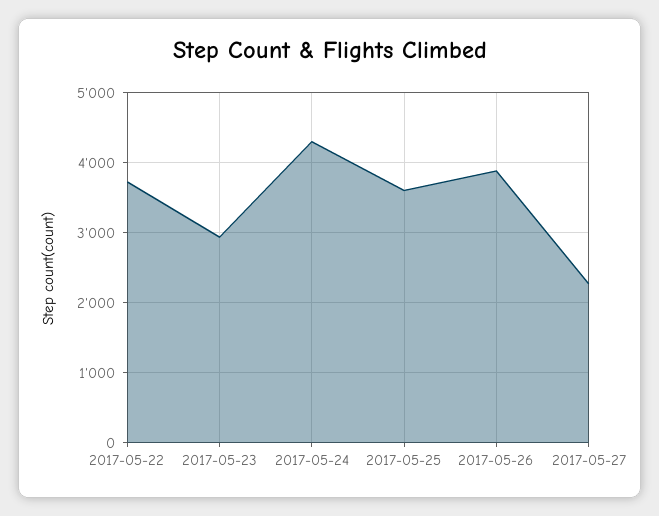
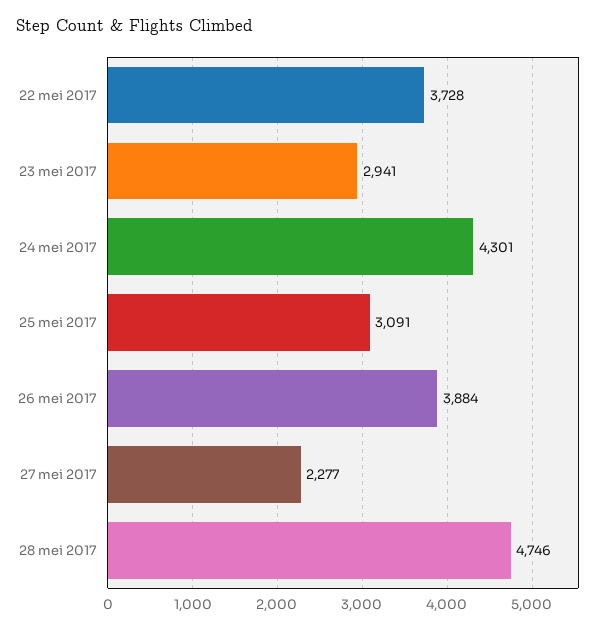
2017-05-25: 3600 -> 3091
28 mei 2017: none -> 4746

